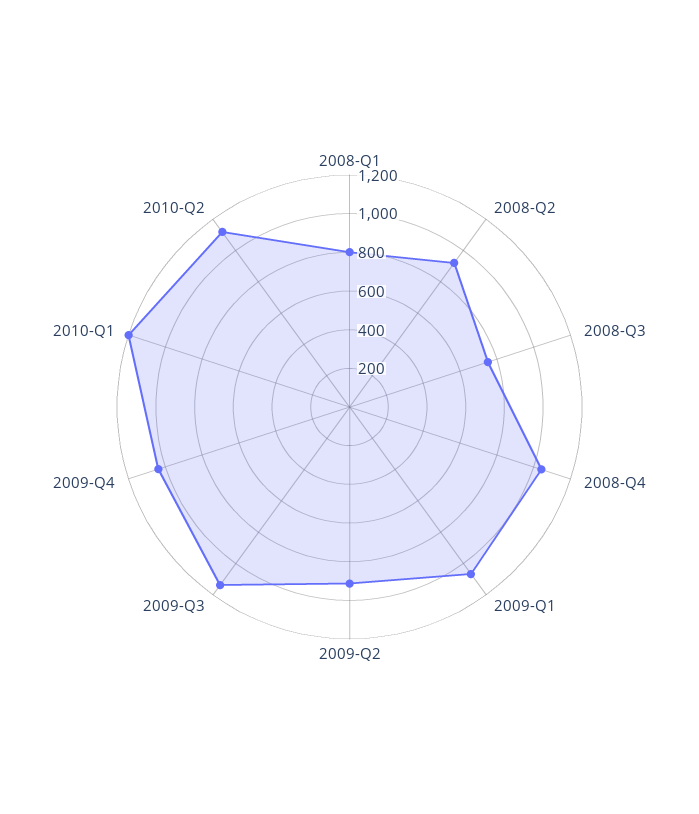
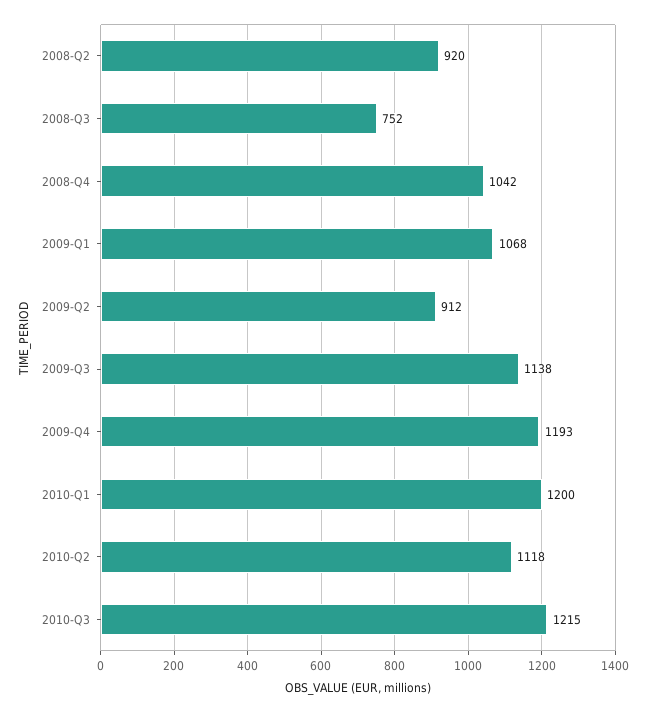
2008-Q1: 800 -> none
2009-Q4: 1050 -> 1193
2010-Q3: none -> 1215

